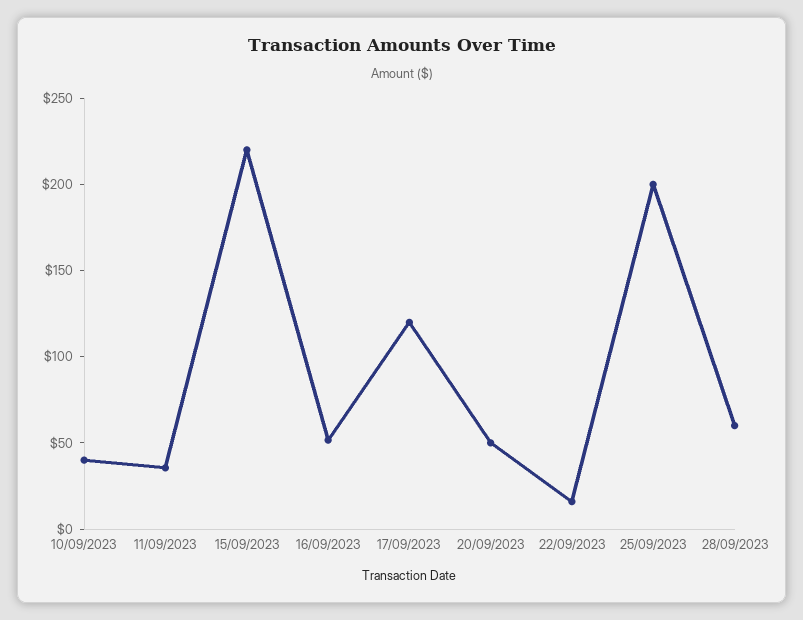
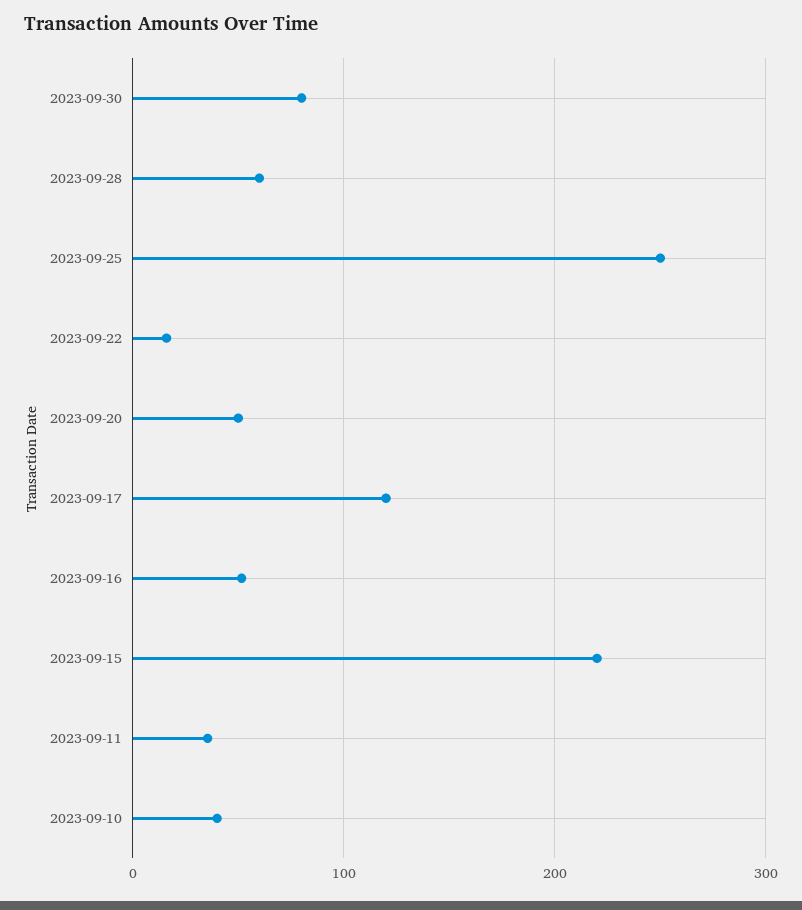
25/09/2023: 200 -> 250
2023-09-30: none -> 80

